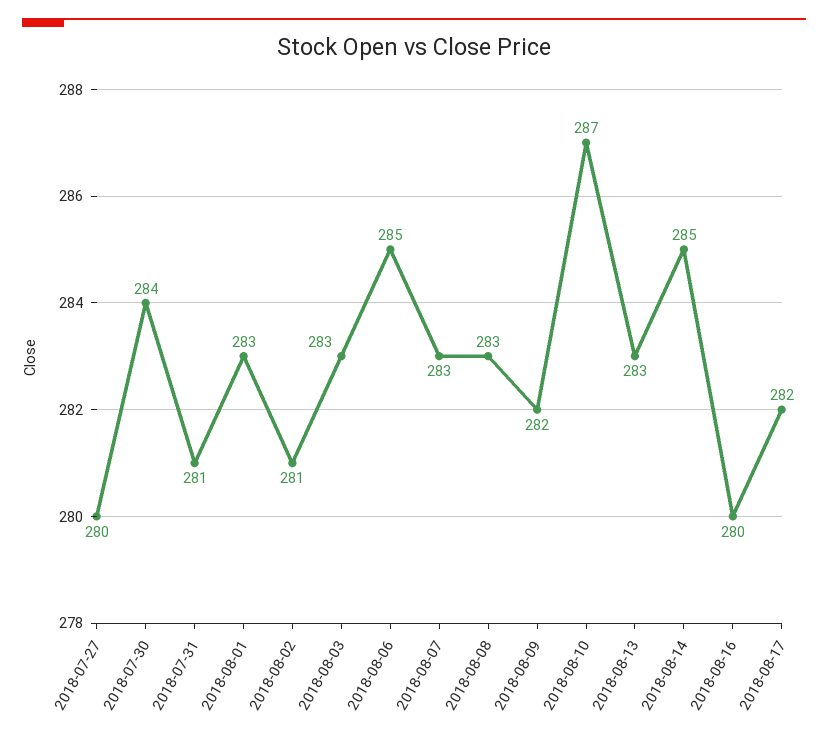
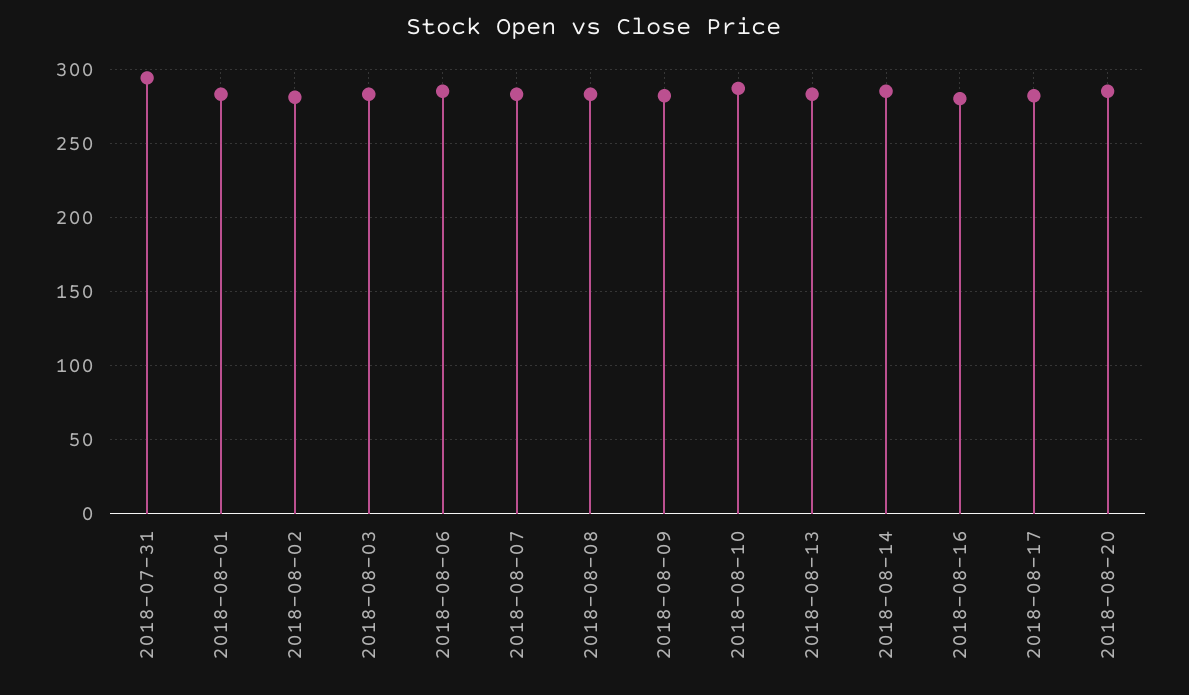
2018-07-27: 280 -> none
2018-07-30: 284 -> none
2018-07-31: 281 -> 295
2018-08-20: none -> 285

